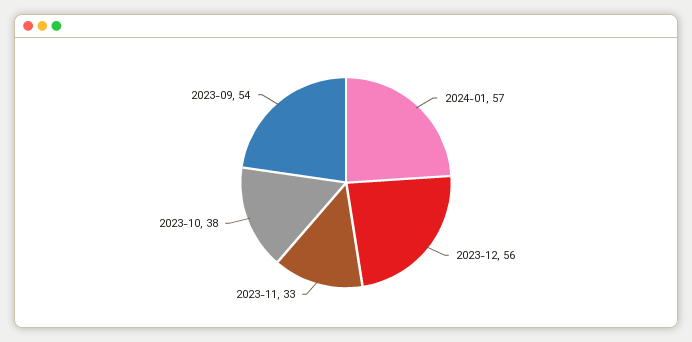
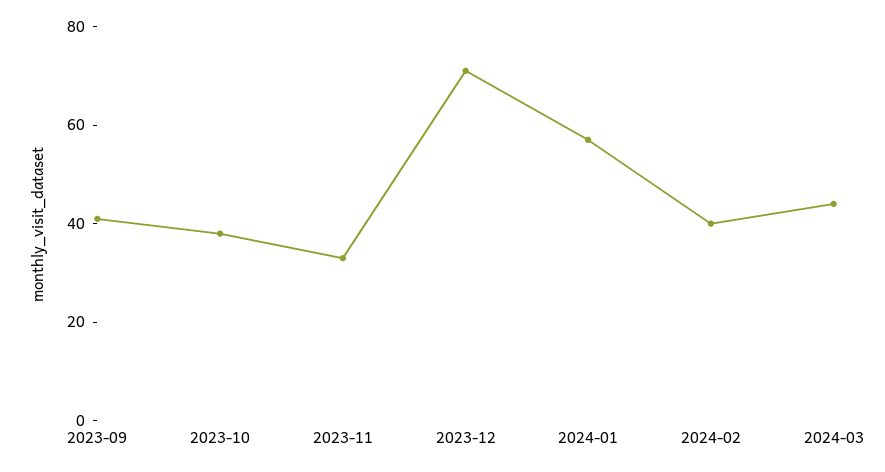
2023-12: 56 -> 70
2023-09: 54 -> 40
2024-02: none -> 40
2024-03: none -> 45

